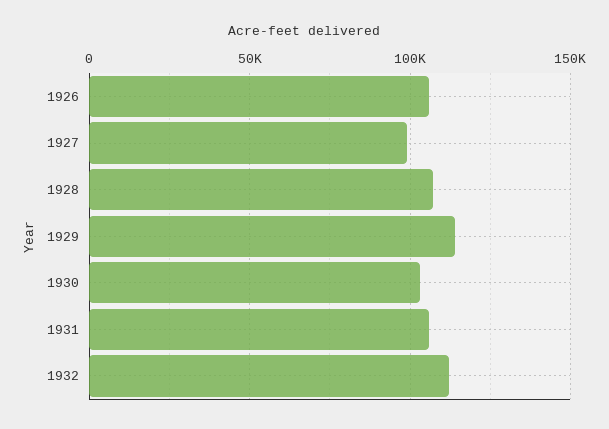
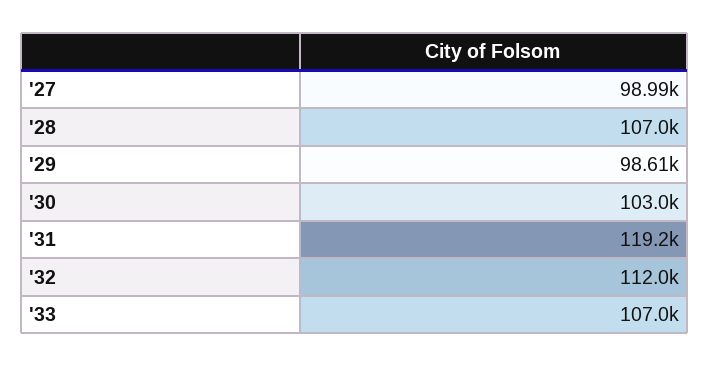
1926: 105000 -> none
1929: 115000 -> 98610
1931: 105000 -> 119200
'33: none -> 107000

